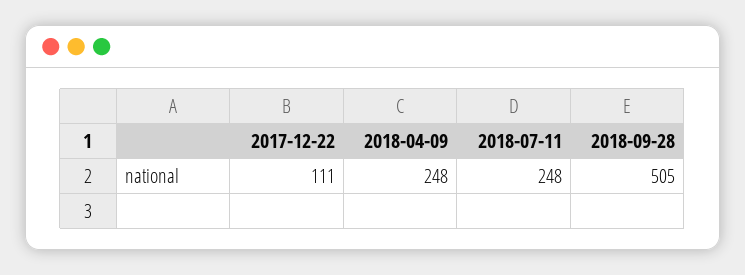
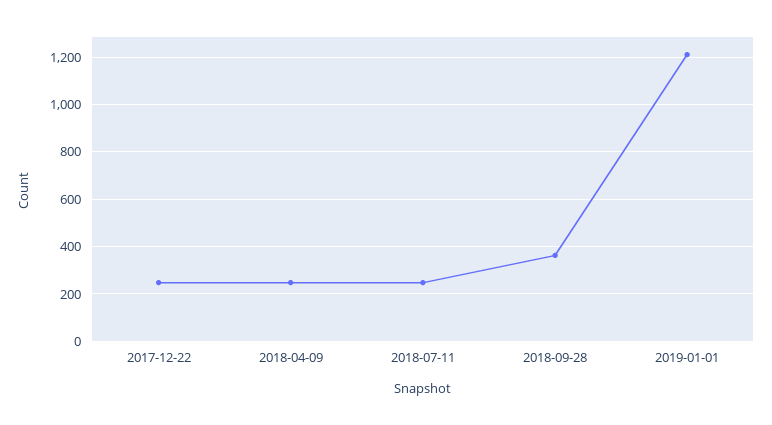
2017-12-22: 111 -> 250
2018-09-28: 505 -> 350
2019-01-01: none -> 1200

